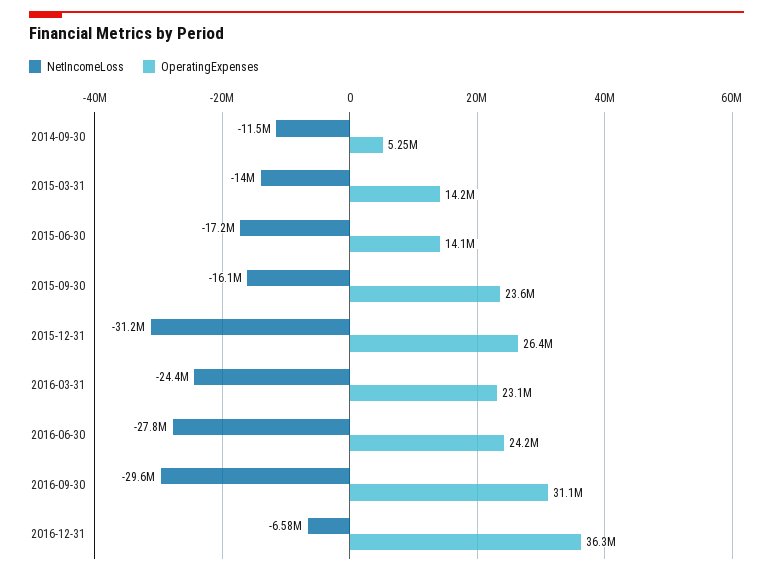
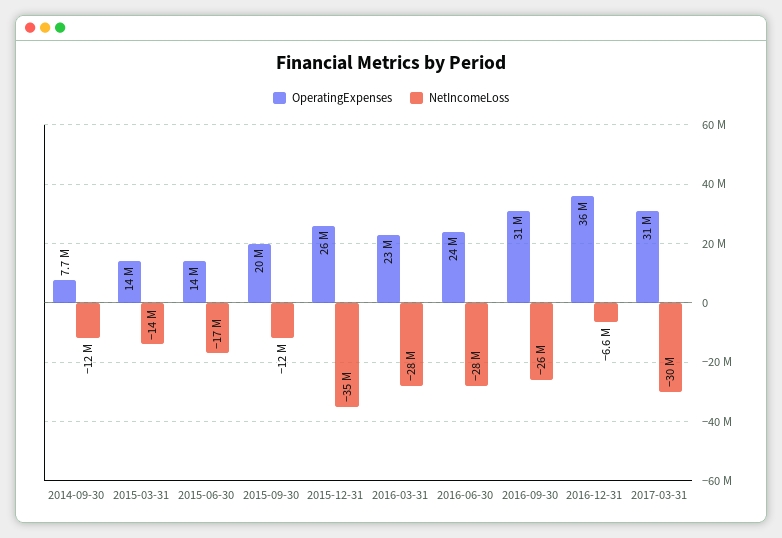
OperatingExpenses, 2014-09-30: 5250000 -> 7700000
NetIncomeLoss, 2015-09-30: -16100000 -> -12000000
OperatingExpenses, 2015-09-30: 23600000 -> 20000000
NetIncomeLoss, 2015-12-31: -31200000 -> -35000000
NetIncomeLoss, 2016-03-31: -24400000 -> -28000000
NetIncomeLoss, 2016-09-30: -29600000 -> -26000000
OperatingExpenses, 2017-03-31: none -> 31000000
NetIncomeLoss, 2017-03-31: none -> -30000000

